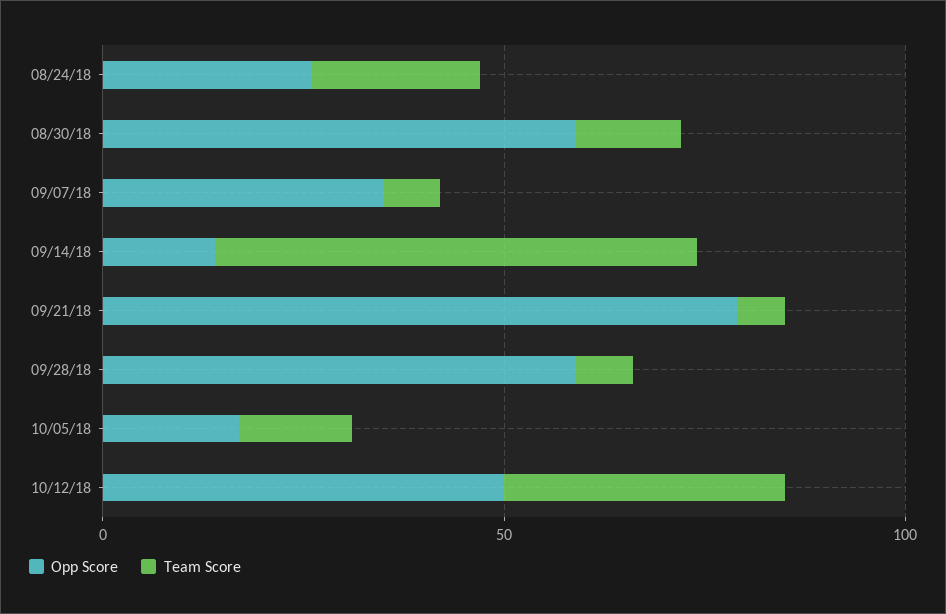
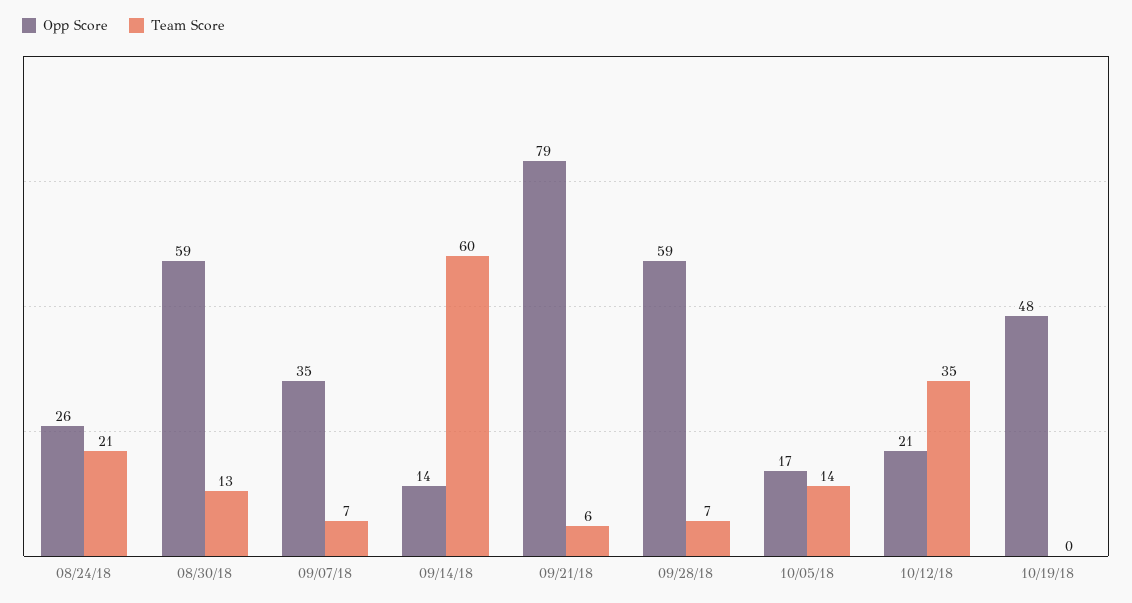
Opp Score, 10/12/18: 50 -> 21
Opp Score, 10/19/18: none -> 48
Team Score, 10/19/18: none -> 0

